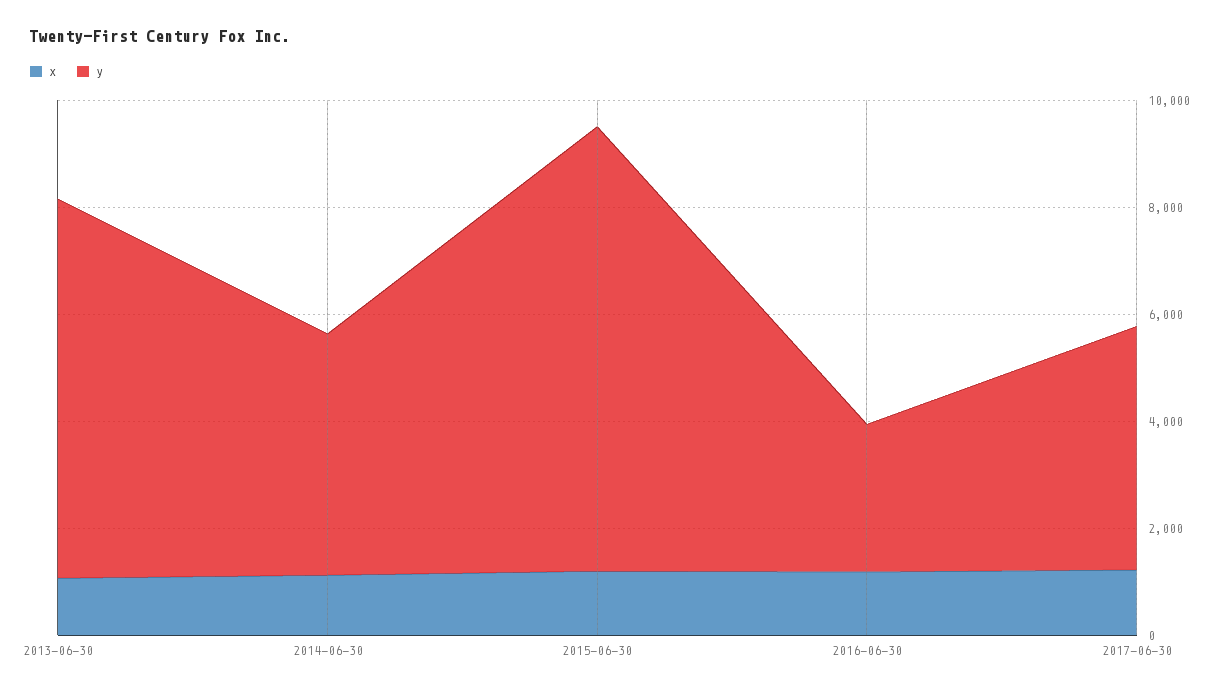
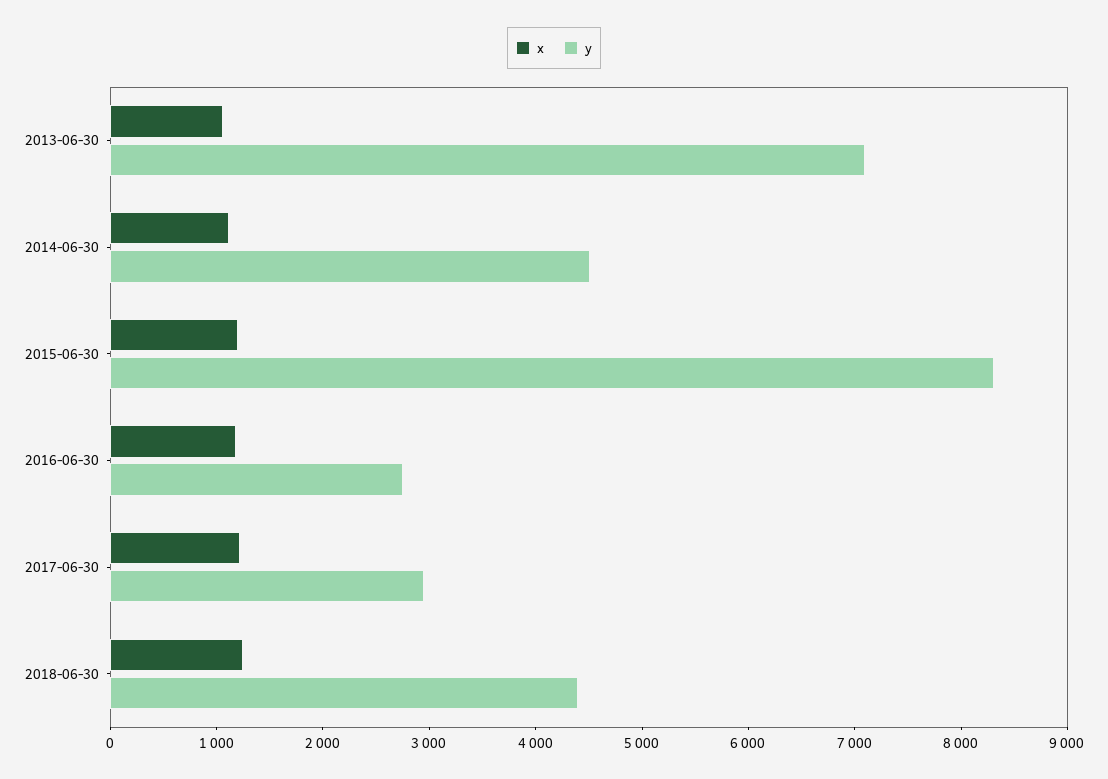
y, 2017-06-30: 4500 -> 3000
x, 2018-06-30: none -> 1200
y, 2018-06-30: none -> 4400

